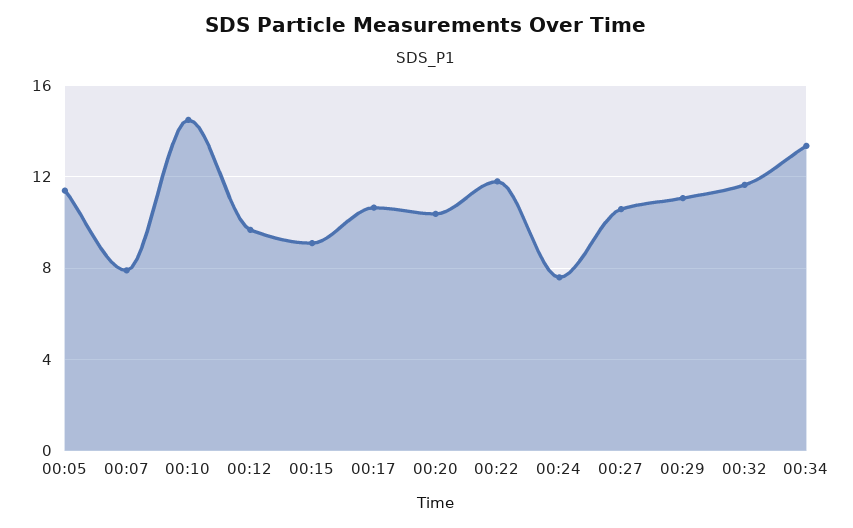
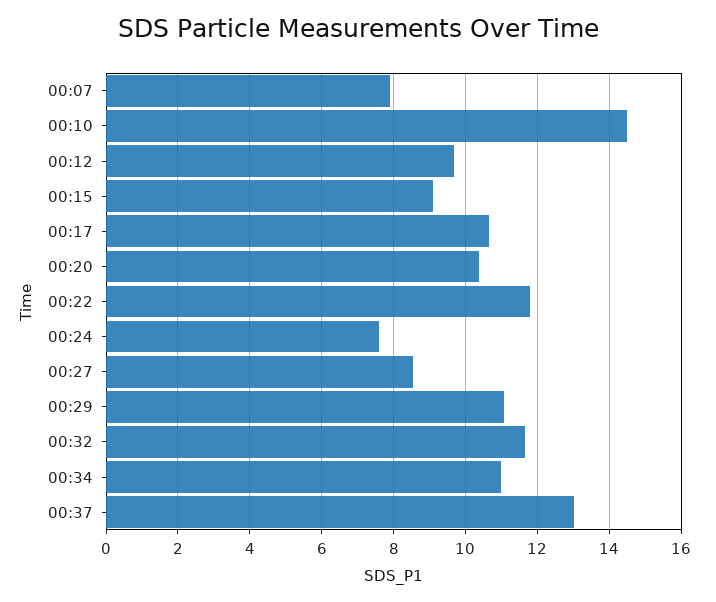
00:05: 11.5 -> none
00:27: 10.5 -> 8.6
00:34: 13.5 -> 11
00:37: none -> 13

